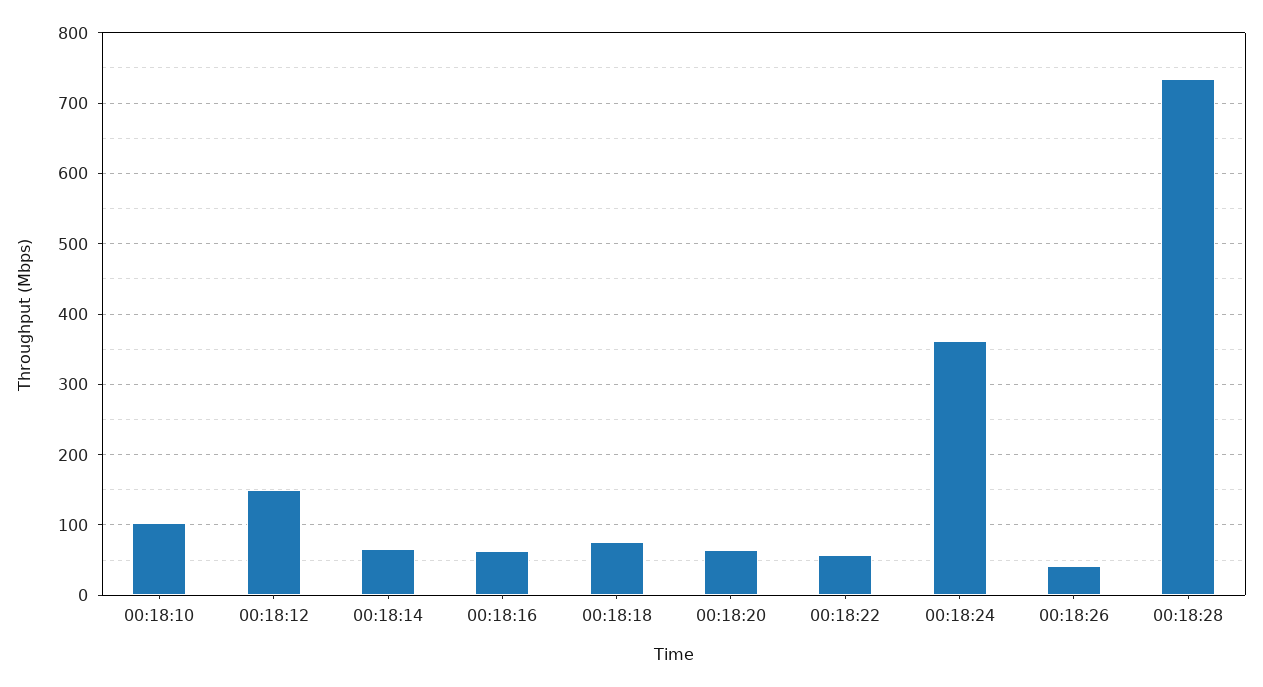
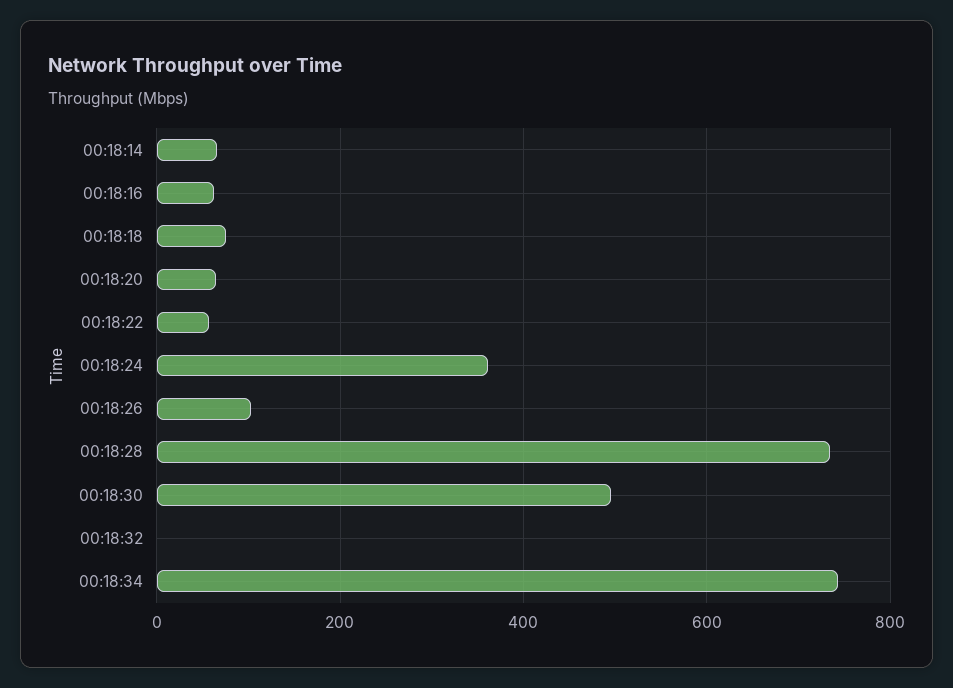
00:18:10: 100 -> none
00:18:12: 150 -> none
00:18:26: 40 -> 100
00:18:30: none -> 500
00:18:32: none -> 0
00:18:34: none -> 740

